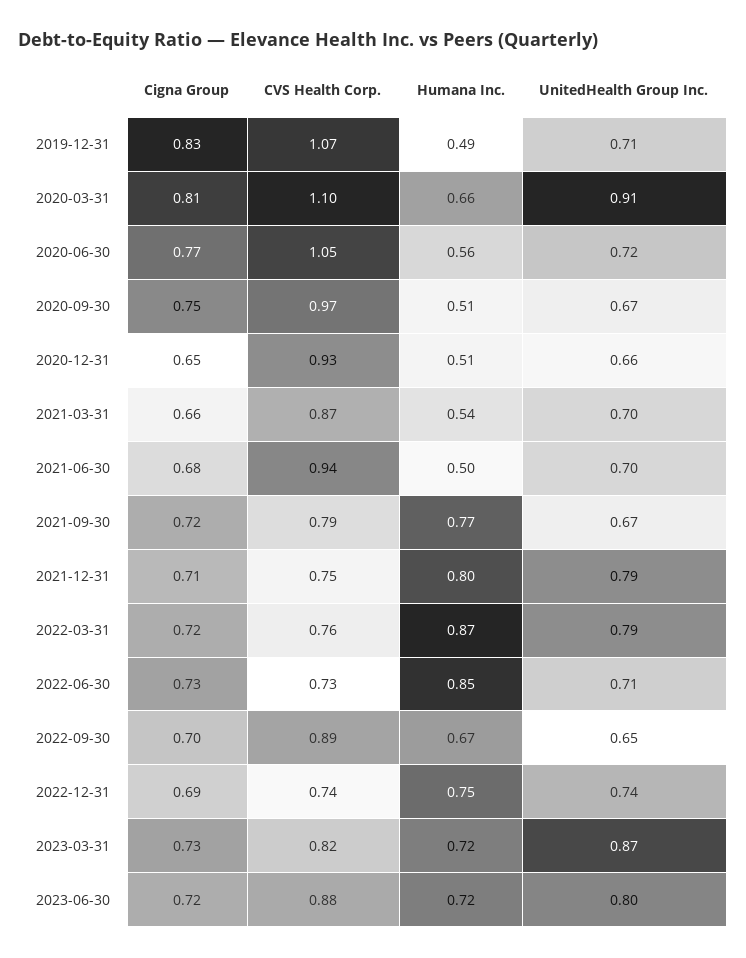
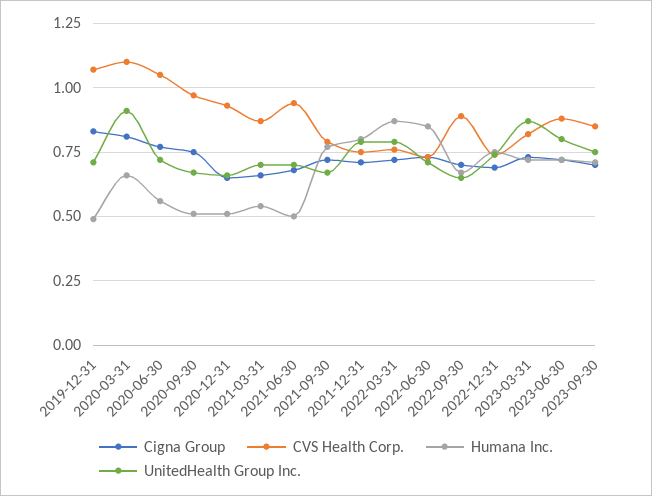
Cigna Group, 2023-09-30: none -> 0.7
CVS Health Corp., 2023-09-30: none -> 0.85
Humana Inc., 2023-09-30: none -> 0.7
UnitedHealth Group Inc., 2023-09-30: none -> 0.75

